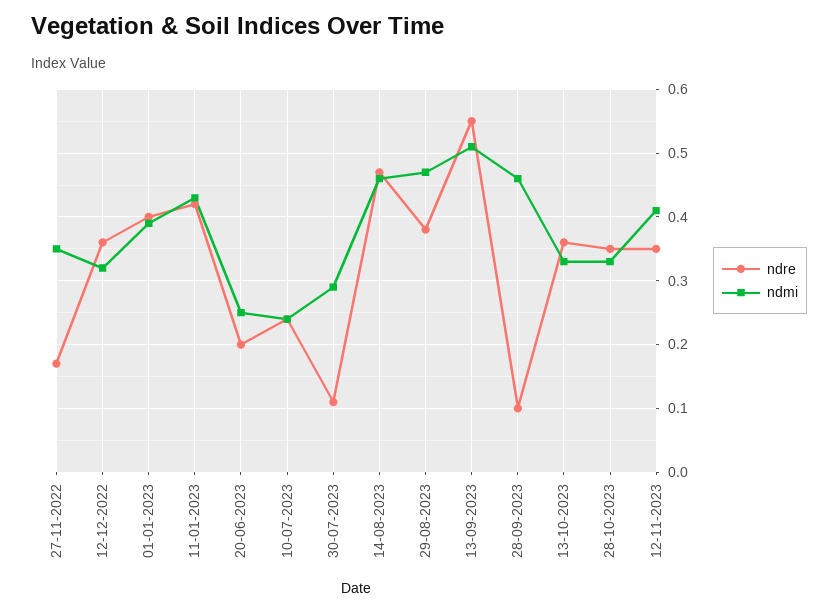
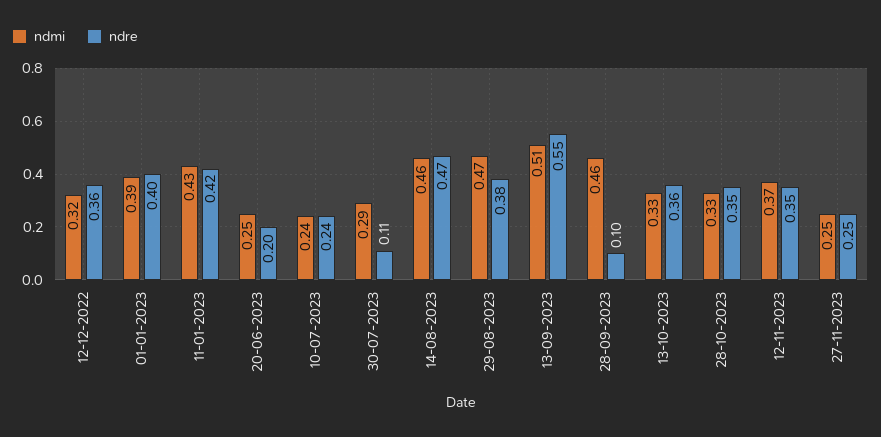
ndre, 27-11-2022: 0.17 -> none
ndmi, 27-11-2022: 0.35 -> none
ndmi, 12-11-2023: 0.41 -> 0.37
ndmi, 27-11-2023: none -> 0.25
ndre, 27-11-2023: none -> 0.25

